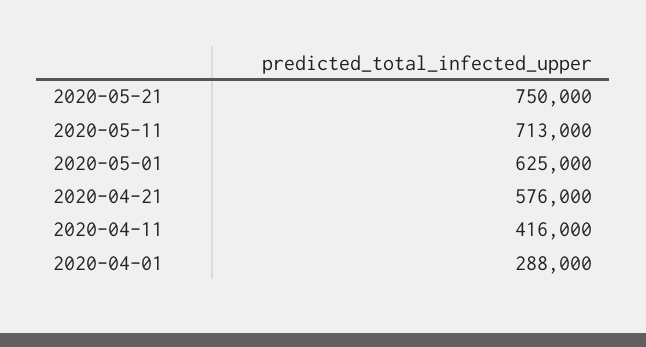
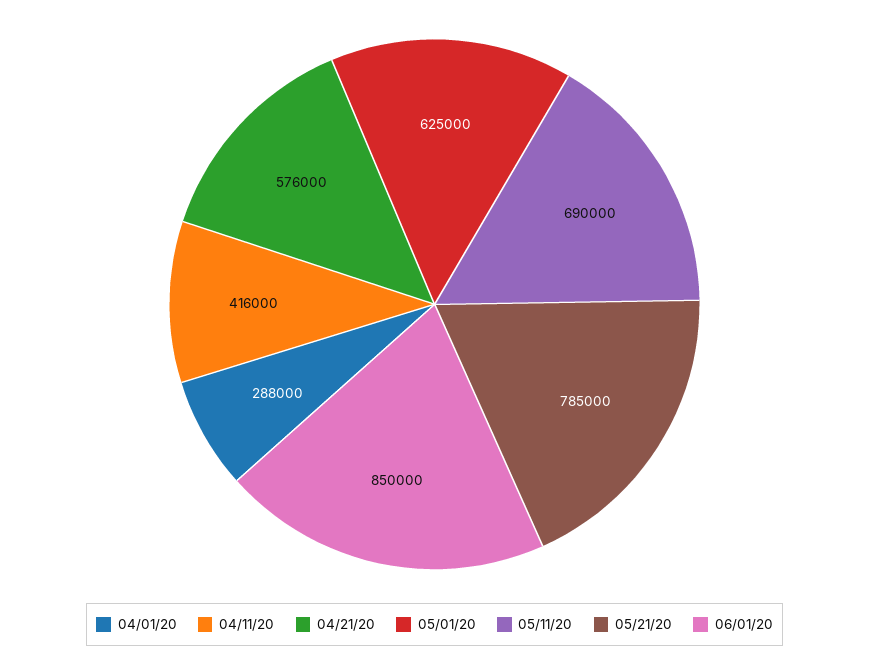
2020-05-21: 750000 -> 785000
2020-05-11: 713000 -> 690000
06/01/20: none -> 850000

